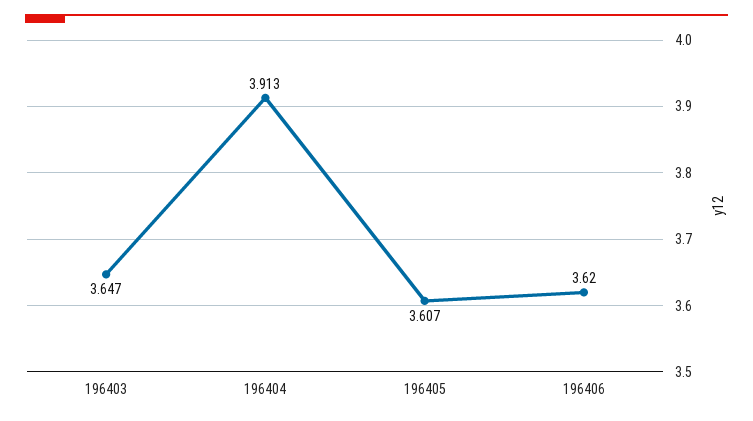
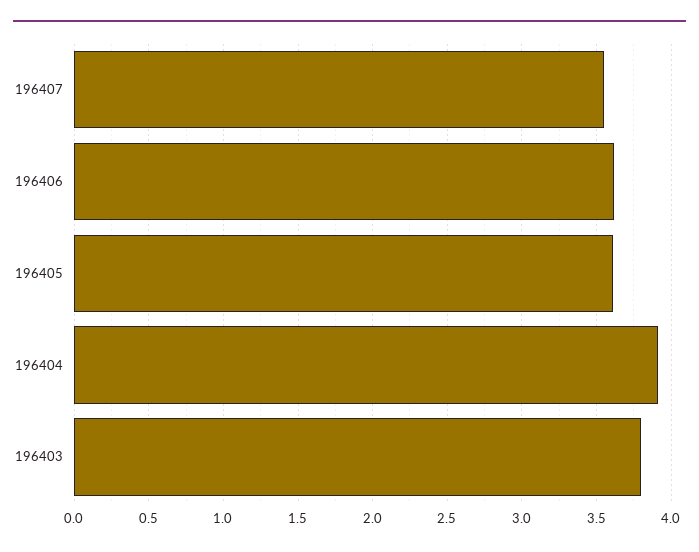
196403: 3.647 -> 3.8
196407: none -> 3.55

